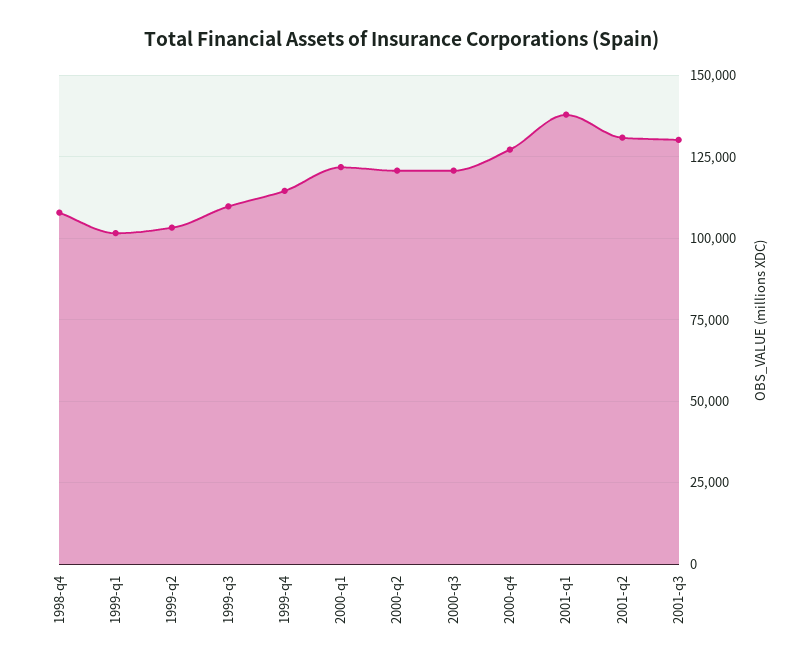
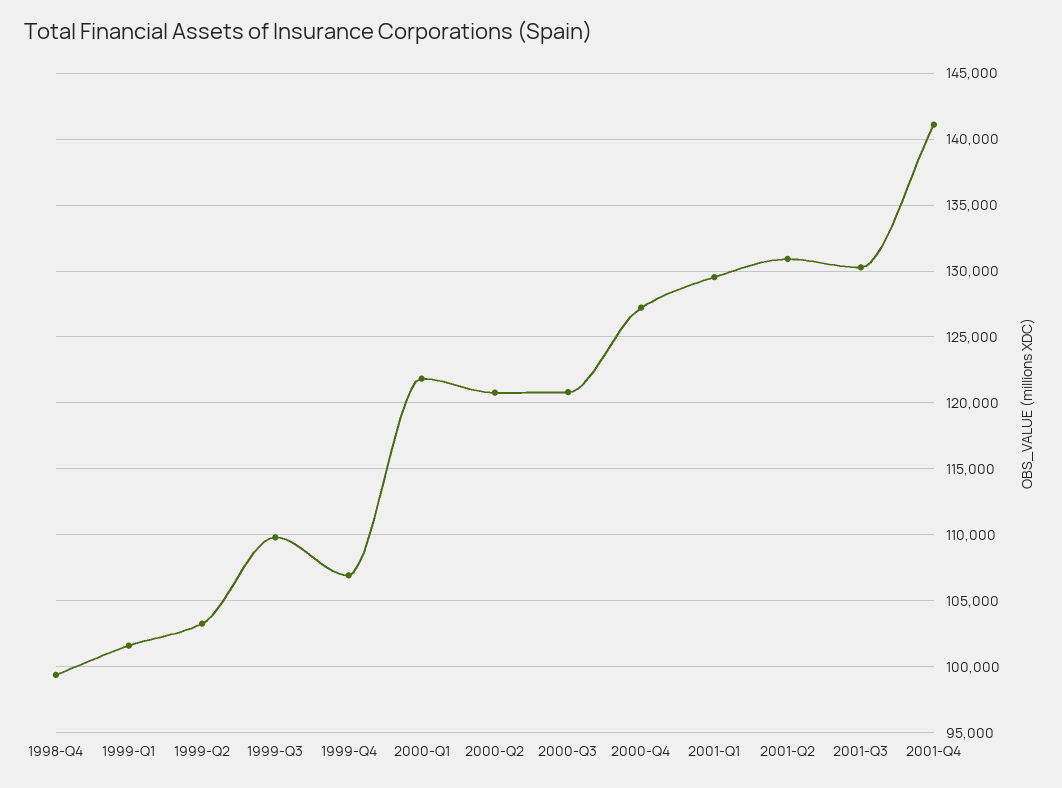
1998-q4: 107500 -> 99500
1999-q4: 115000 -> 107000
2001-q1: 137500 -> 129500
2001-Q4: none -> 141000

